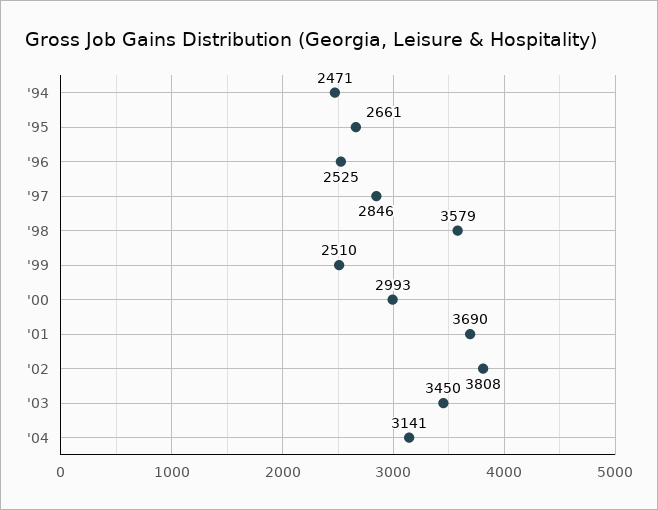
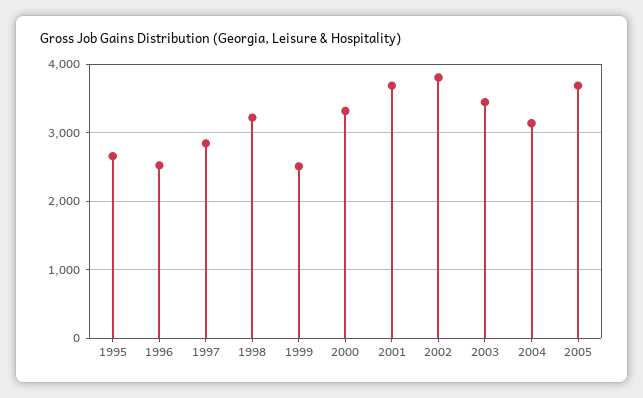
'94: 2471 -> none
'98: 3579 -> 3200
'00: 2993 -> 3300
2005: none -> 3700

